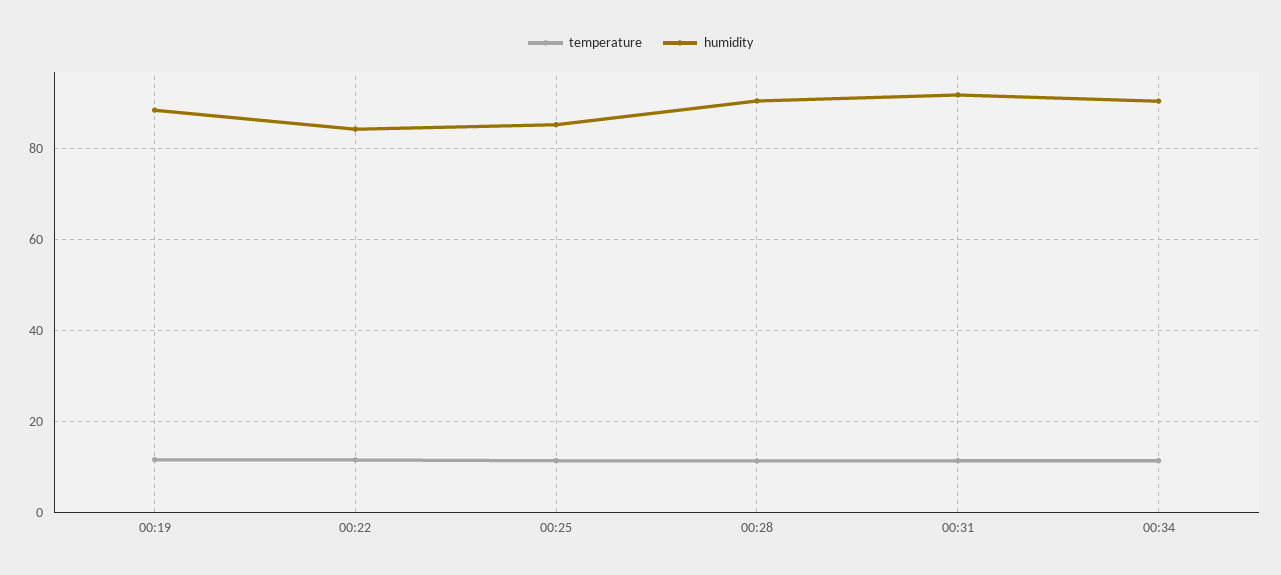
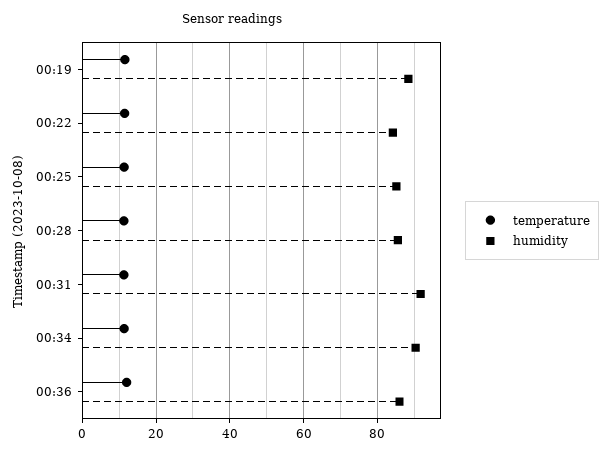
humidity, 00:28: 90 -> 86
temperature, 00:36: none -> 12
humidity, 00:36: none -> 86

